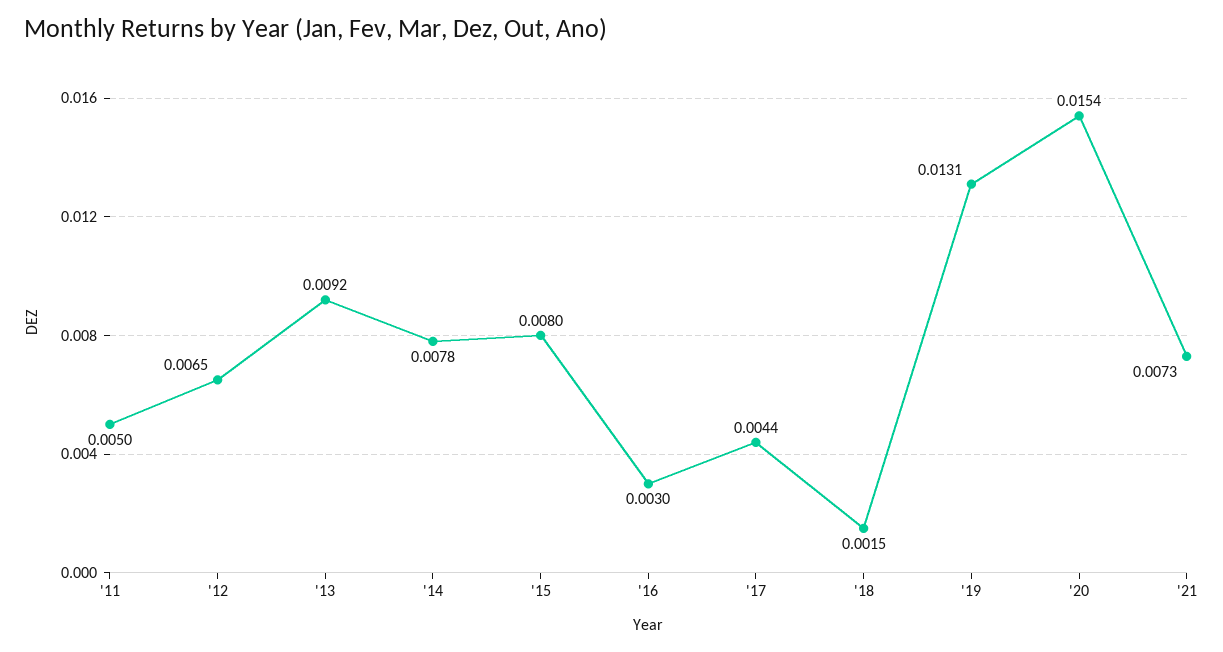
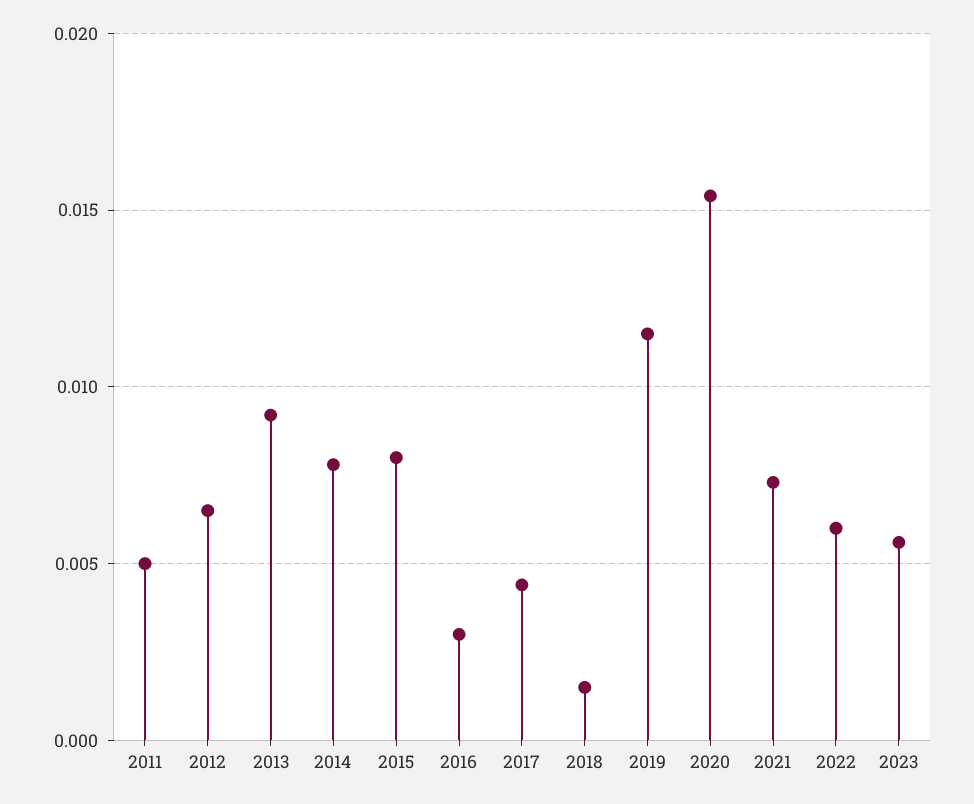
'19: 0.0131 -> 0.0115
2022: none -> 0.006
2023: none -> 0.0055

